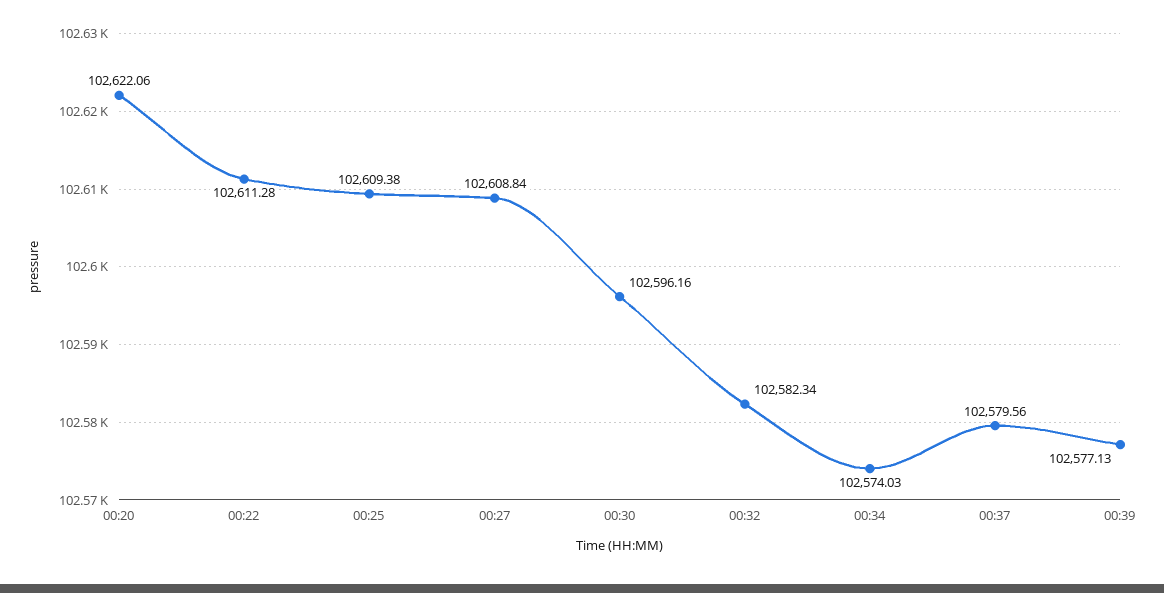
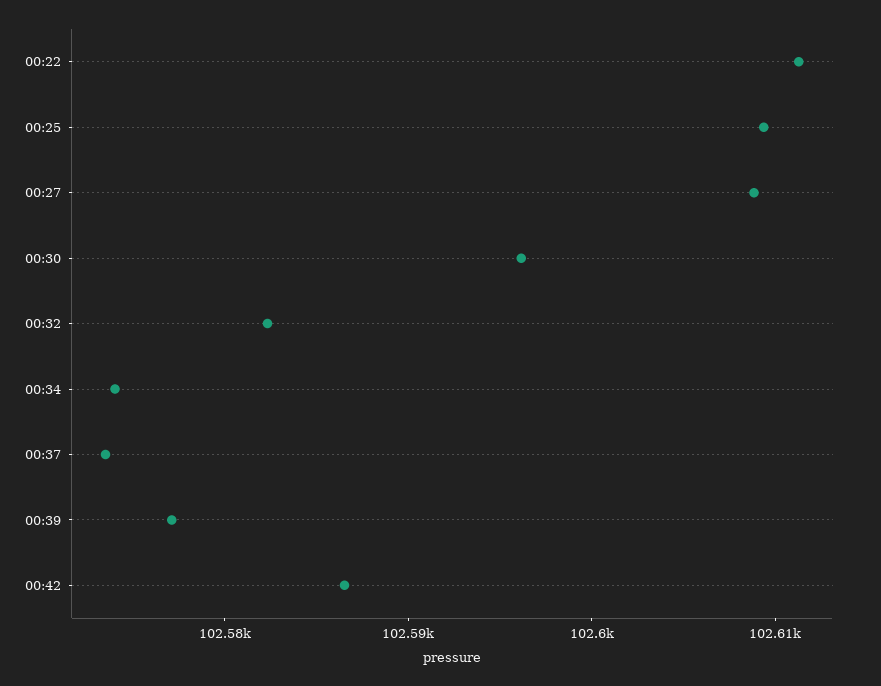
00:20: 102622.06 -> none
00:37: 102579.56 -> 102574
00:42: none -> 102586

